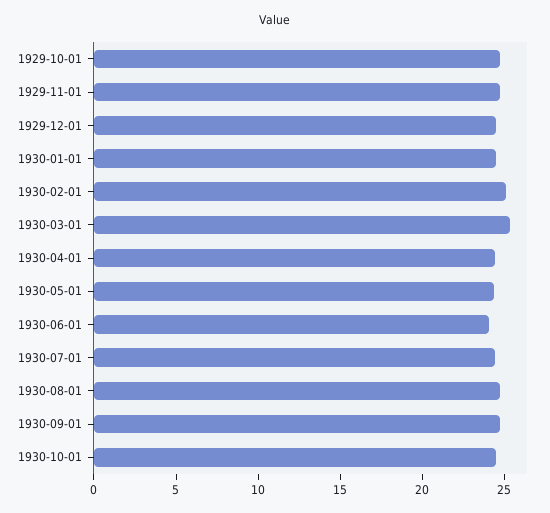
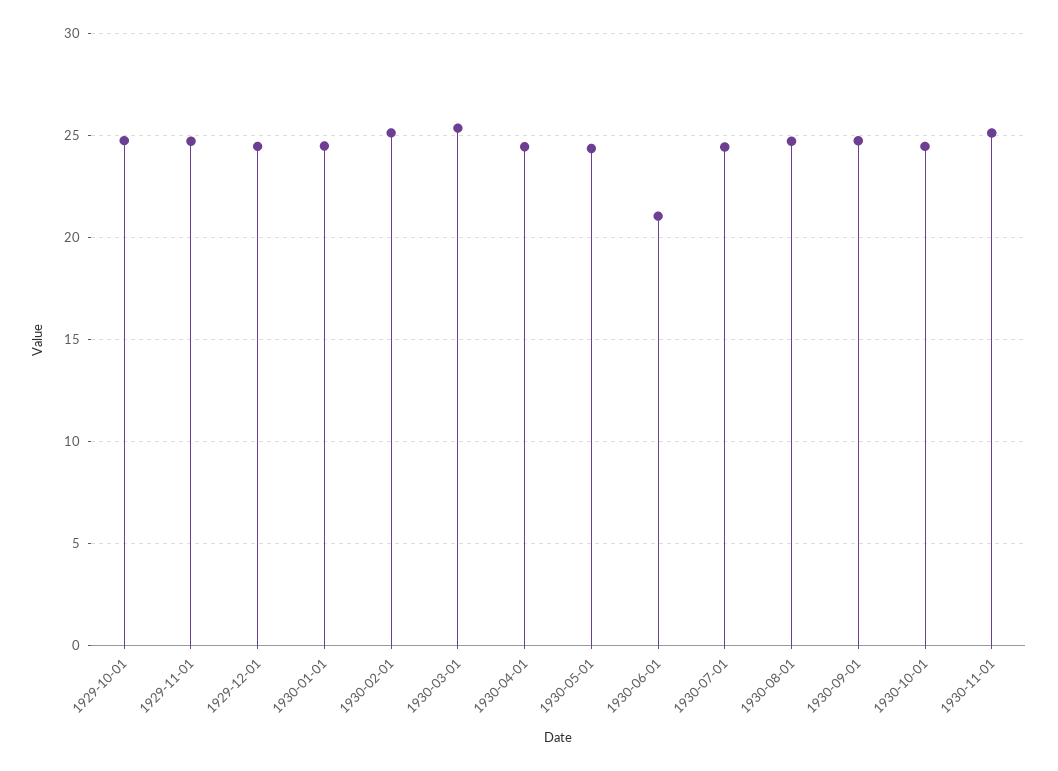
1930-06-01: 24 -> 21
1930-11-01: none -> 25

